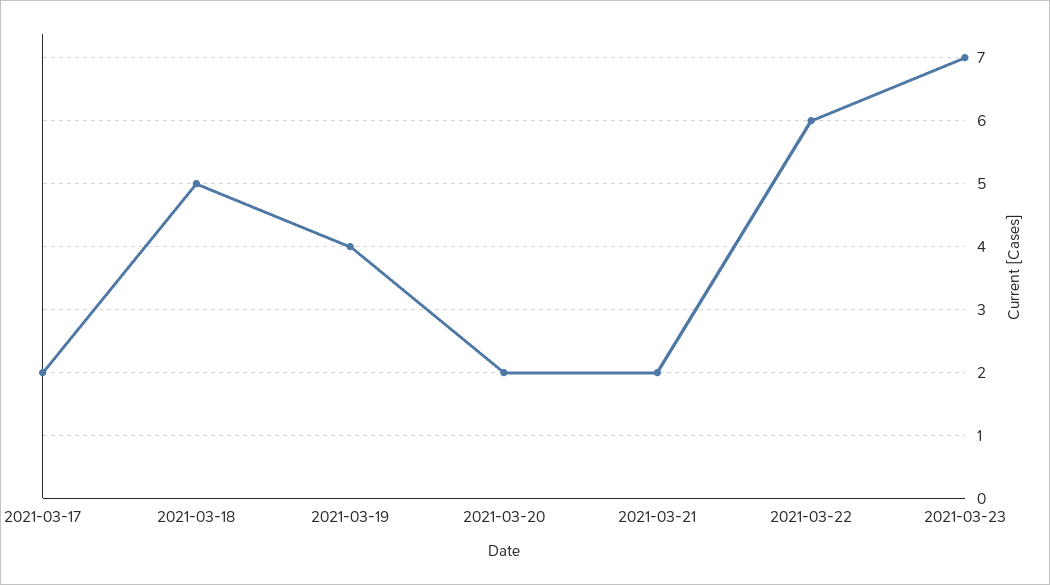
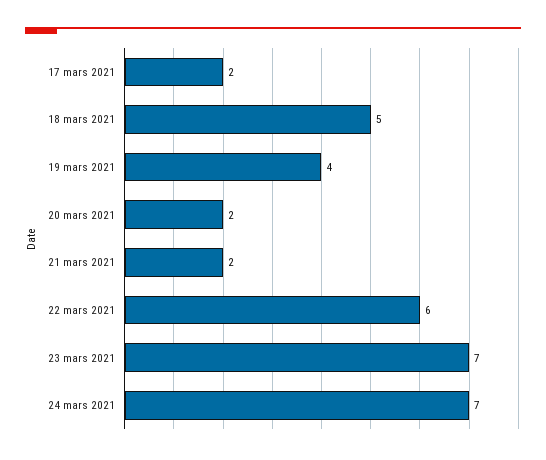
24 mars 2021: none -> 7

